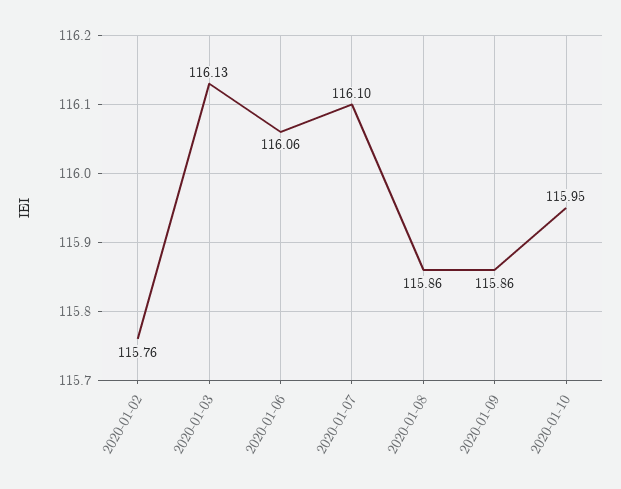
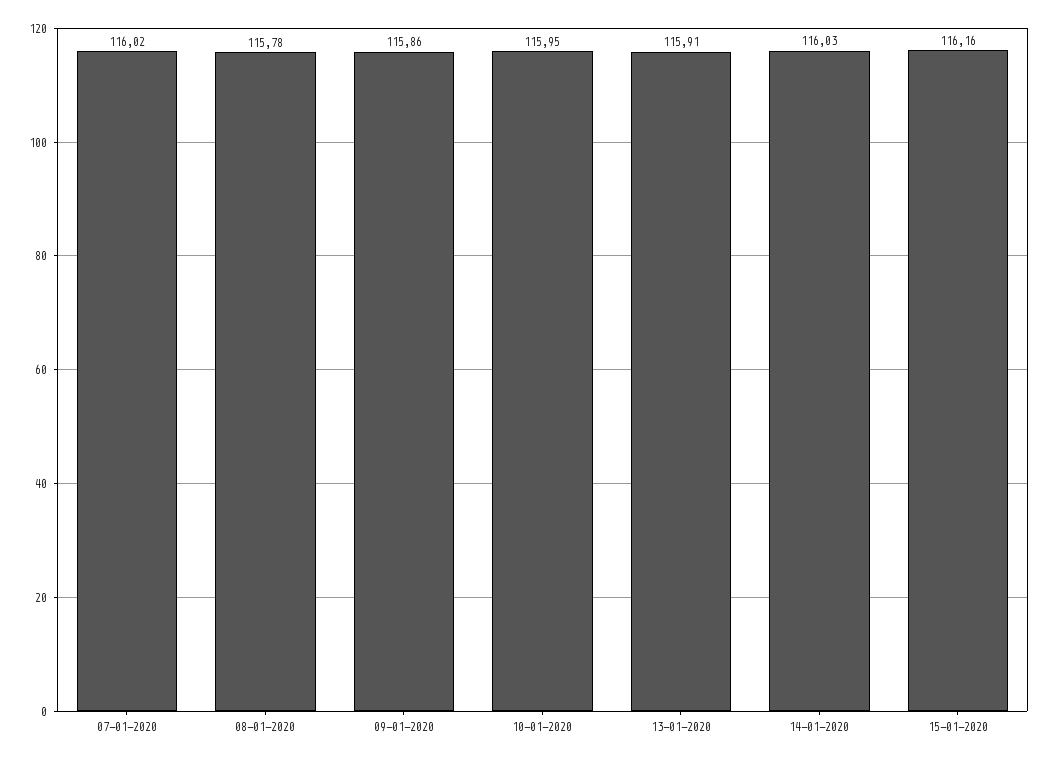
2020-01-02: 115.76 -> none
2020-01-03: 116.13 -> none
2020-01-06: 116.06 -> none
2020-01-07: 116.1 -> 116.02
2020-01-08: 115.86 -> 115.78
13-01-2020: none -> 115.91
14-01-2020: none -> 116.03
15-01-2020: none -> 116.16

